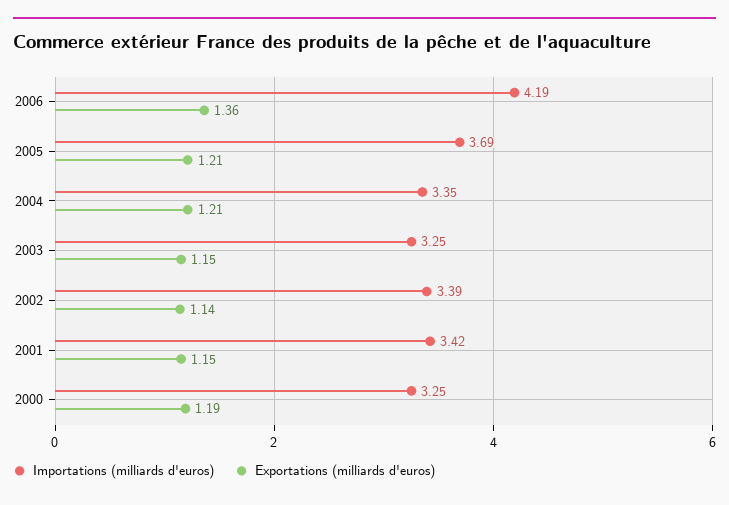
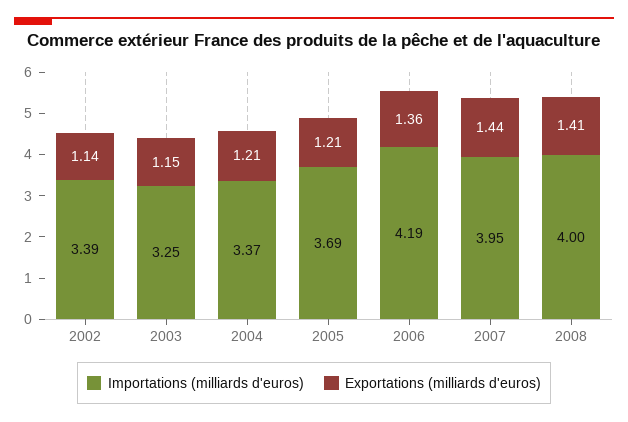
Importations (milliards d'euros), 2004: 3.35 -> 3.37
Importations (milliards d'euros), 2001: 3.42 -> none
Exportations (milliards d'euros), 2001: 1.15 -> none
Importations (milliards d'euros), 2000: 3.25 -> none
Exportations (milliards d'euros), 2000: 1.19 -> none
Importations (milliards d'euros), 2007: none -> 3.95
Exportations (milliards d'euros), 2007: none -> 1.44
Importations (milliards d'euros), 2008: none -> 4
Exportations (milliards d'euros), 2008: none -> 1.41

